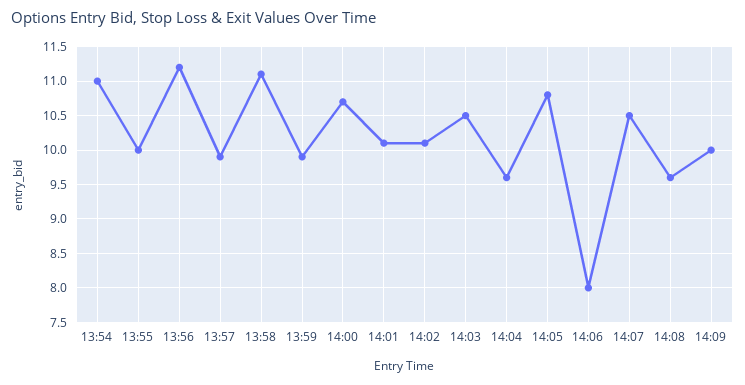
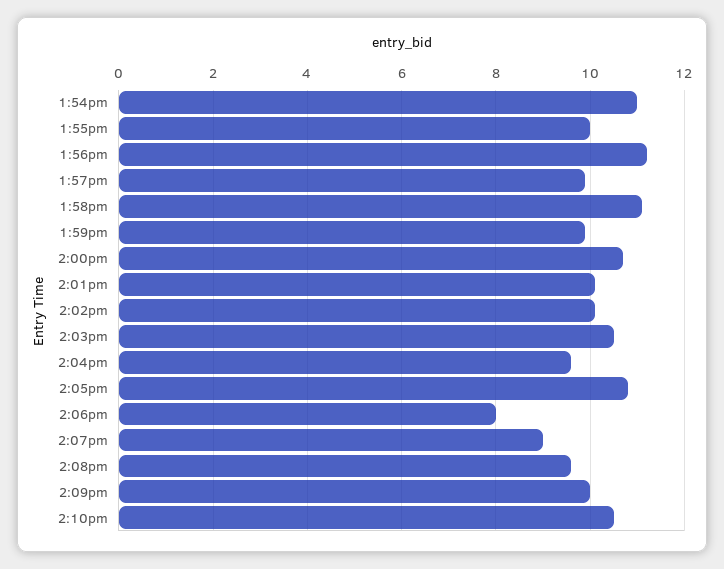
14:07: 10.5 -> 9
2:10pm: none -> 10.5

